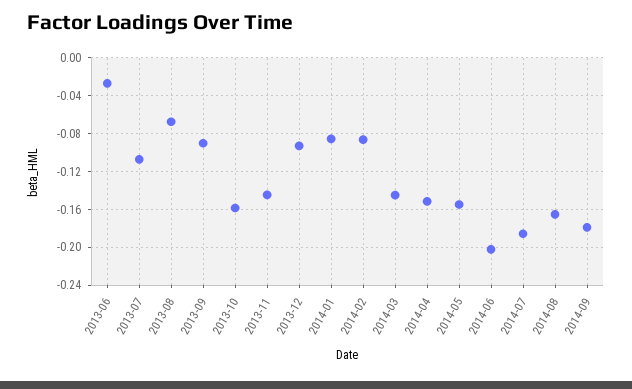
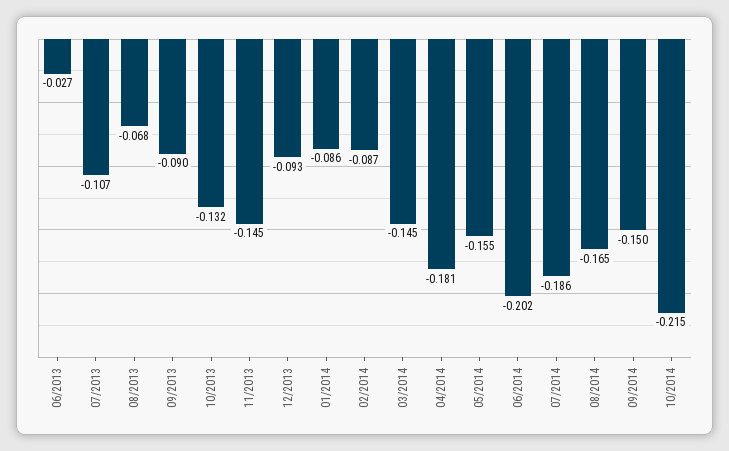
2013-10: -0.16 -> -0.132
2014-04: -0.15 -> -0.181
2014-09: -0.18 -> -0.15
10/2014: none -> -0.215

